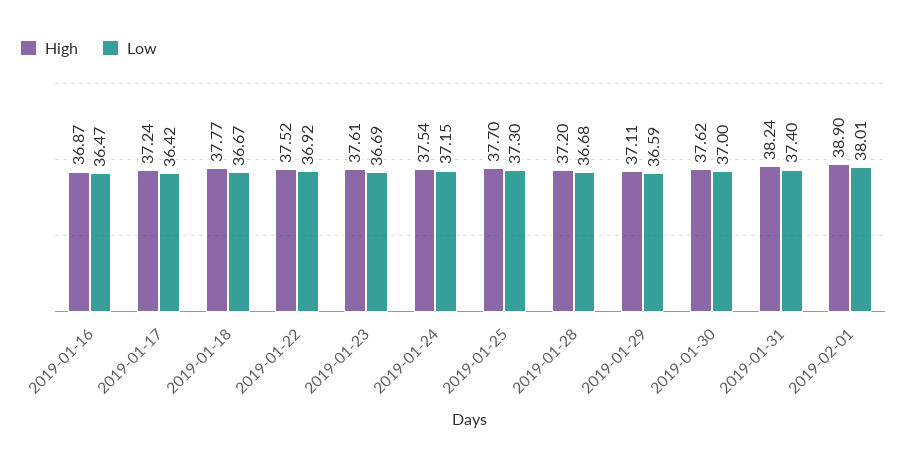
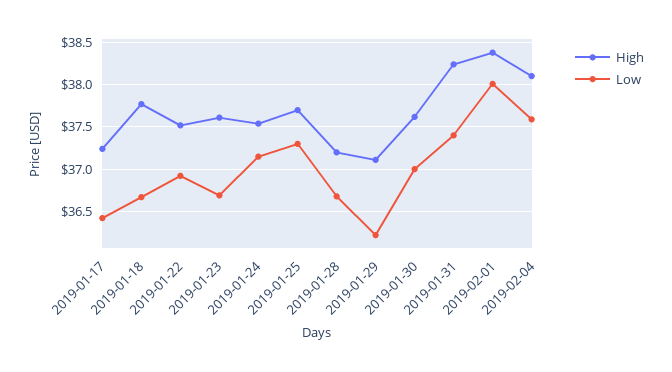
High, 2019-01-16: 36.87 -> none
Low, 2019-01-16: 36.47 -> none
Low, 2019-01-29: 36.59 -> 36.2
High, 2019-02-01: 38.9 -> 38.4
High, 2019-02-04: none -> 38.1
Low, 2019-02-04: none -> 37.6

